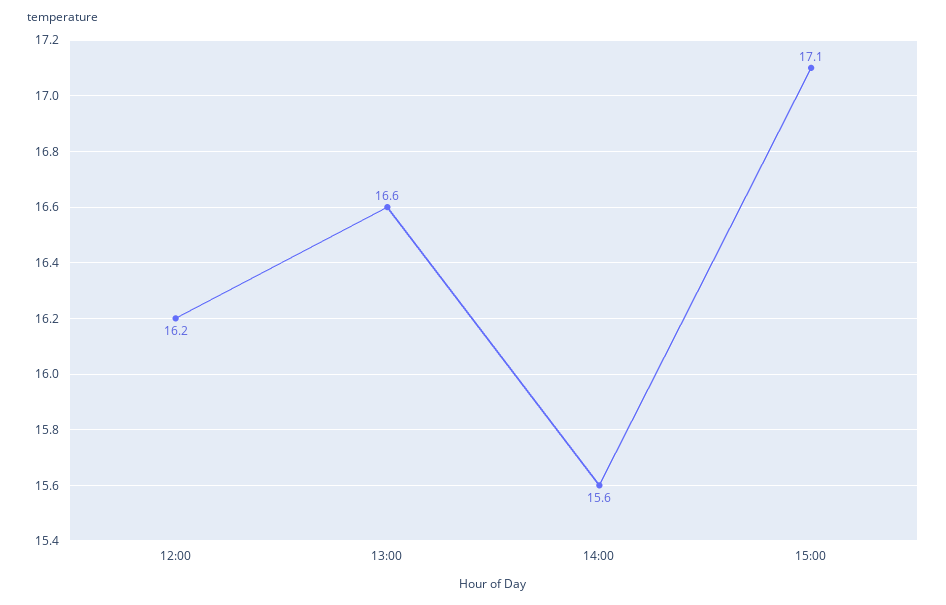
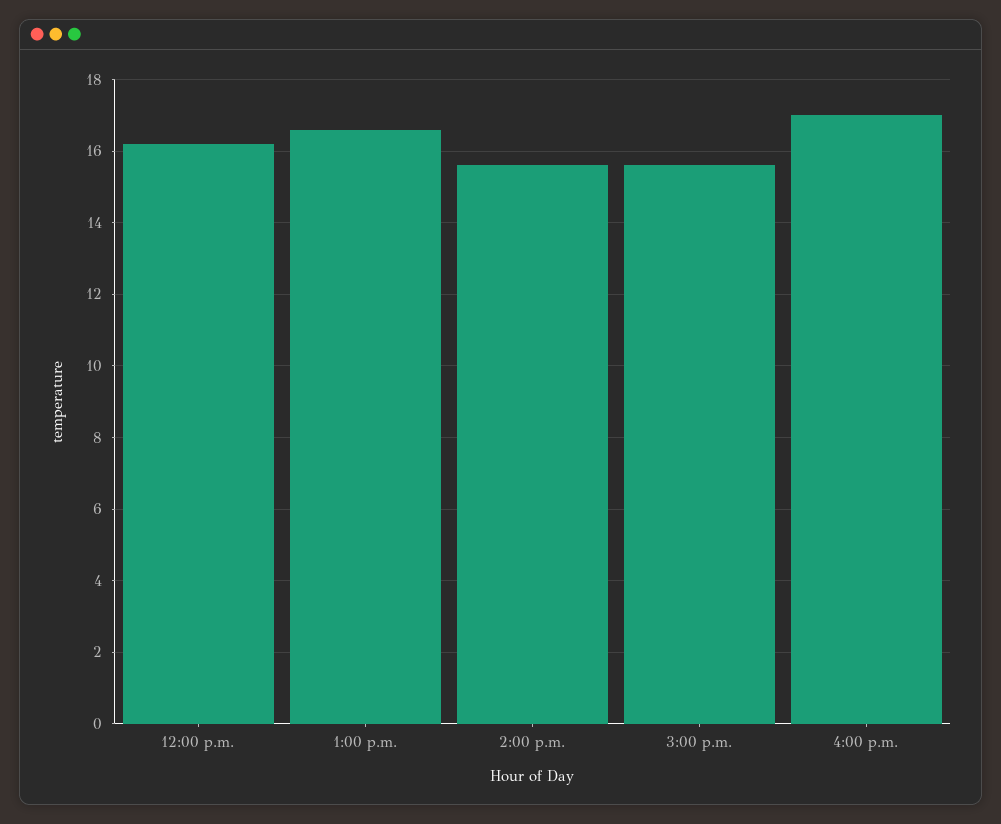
15:00: 17.1 -> 15.5
4:00 p.m.: none -> 17

